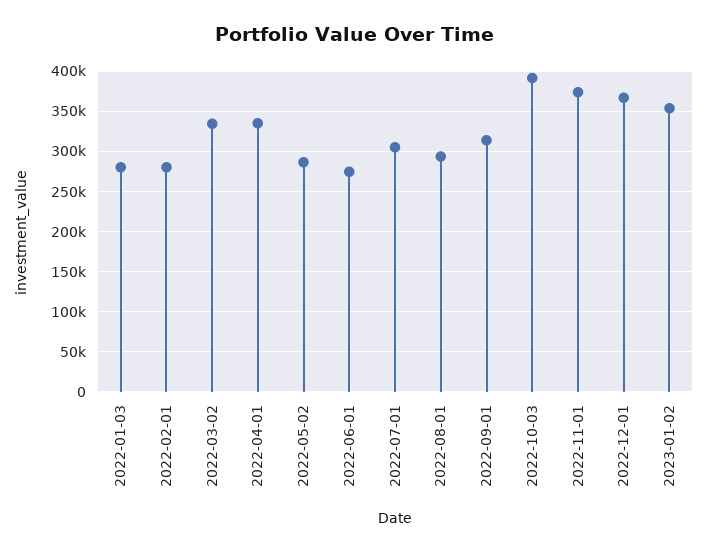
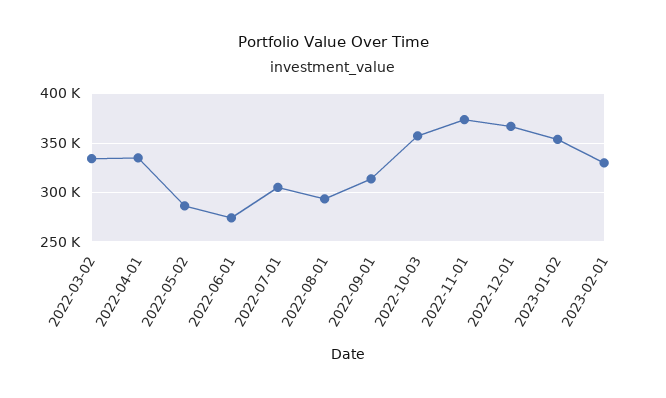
2022-01-03: 280000 -> none
2022-02-01: 280000 -> none
2022-10-03: 390000 -> 360000
2023-02-01: none -> 330000

